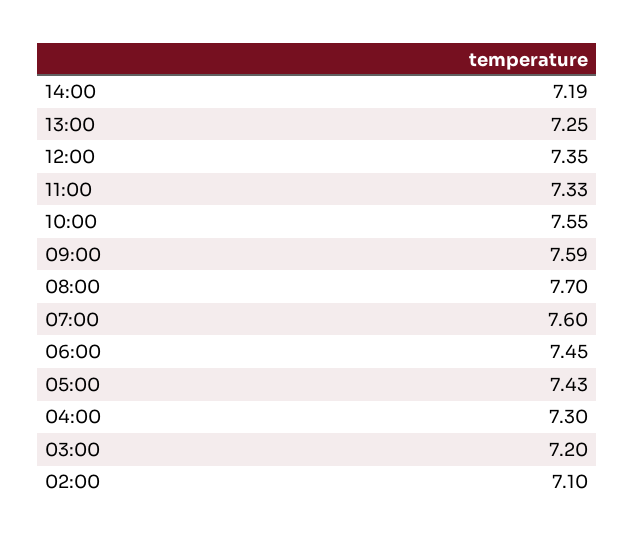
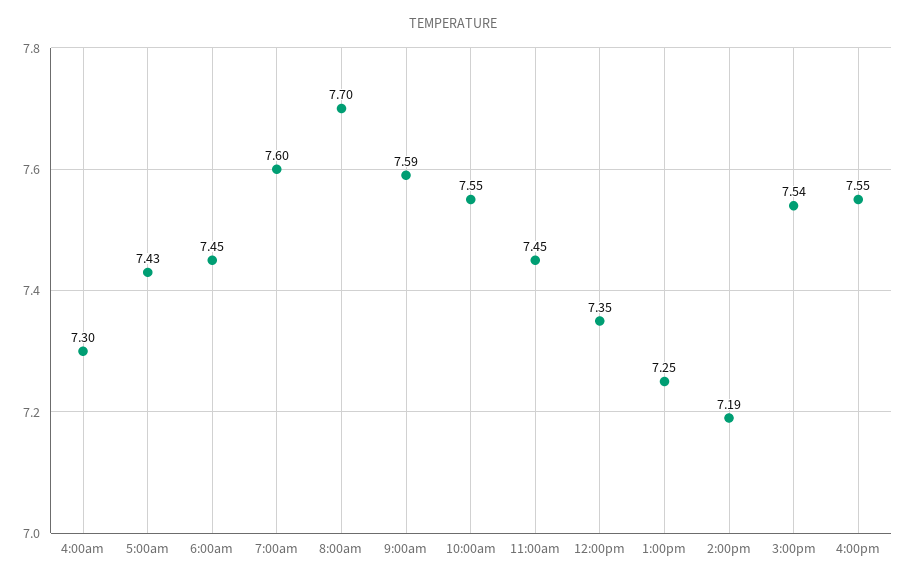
11:00: 7.33 -> 7.45
03:00: 7.2 -> none
02:00: 7.1 -> none
3:00pm: none -> 7.54
4:00pm: none -> 7.55

